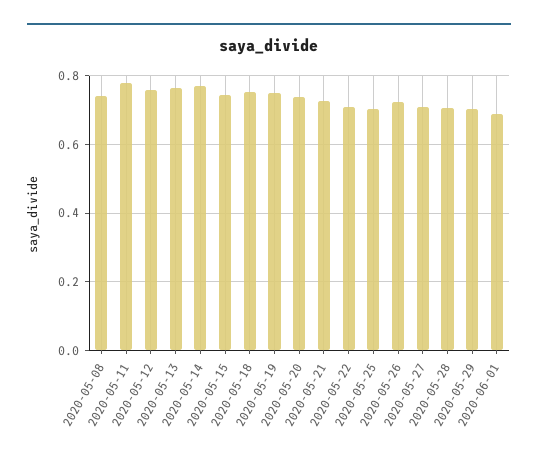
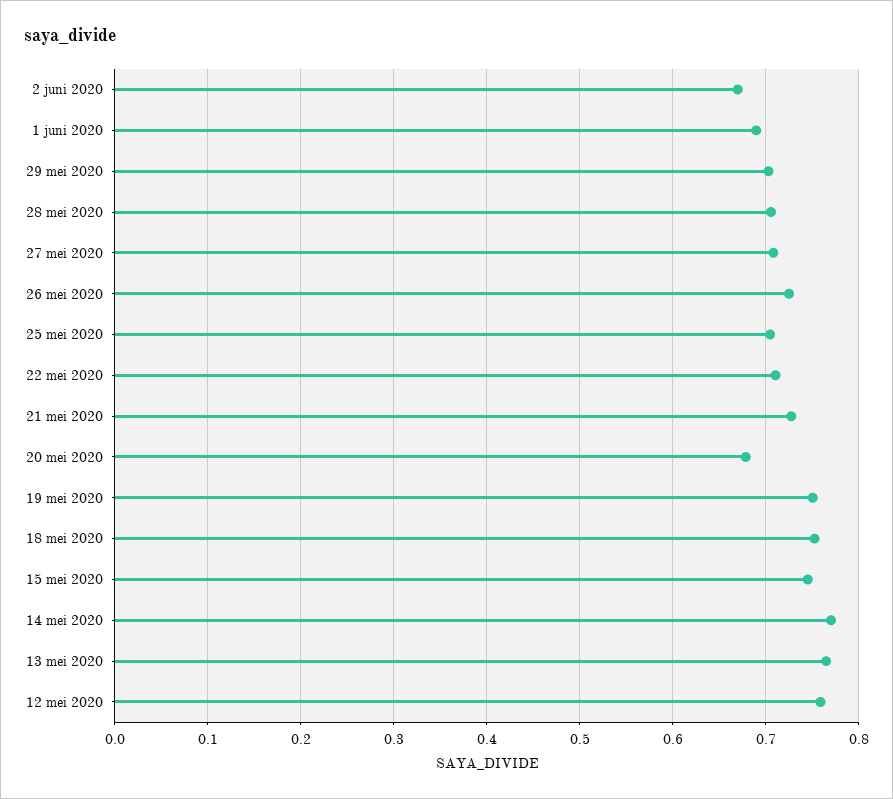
2020-05-08: 0.74 -> none
2020-05-11: 0.78 -> none
2020-05-20: 0.74 -> 0.68
2 juni 2020: none -> 0.67

